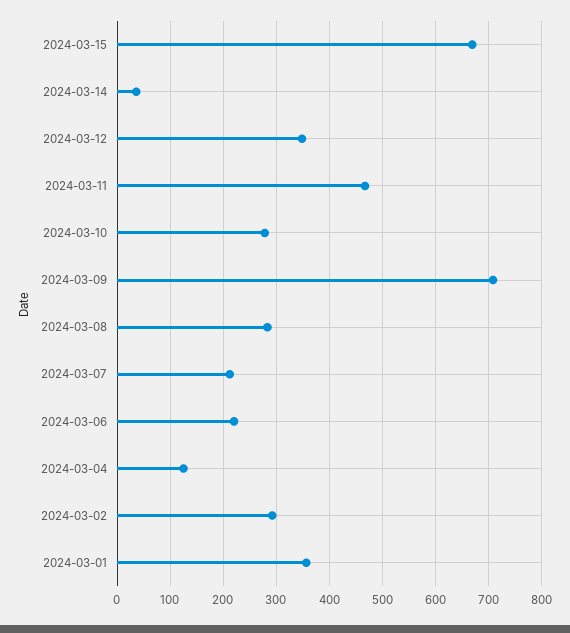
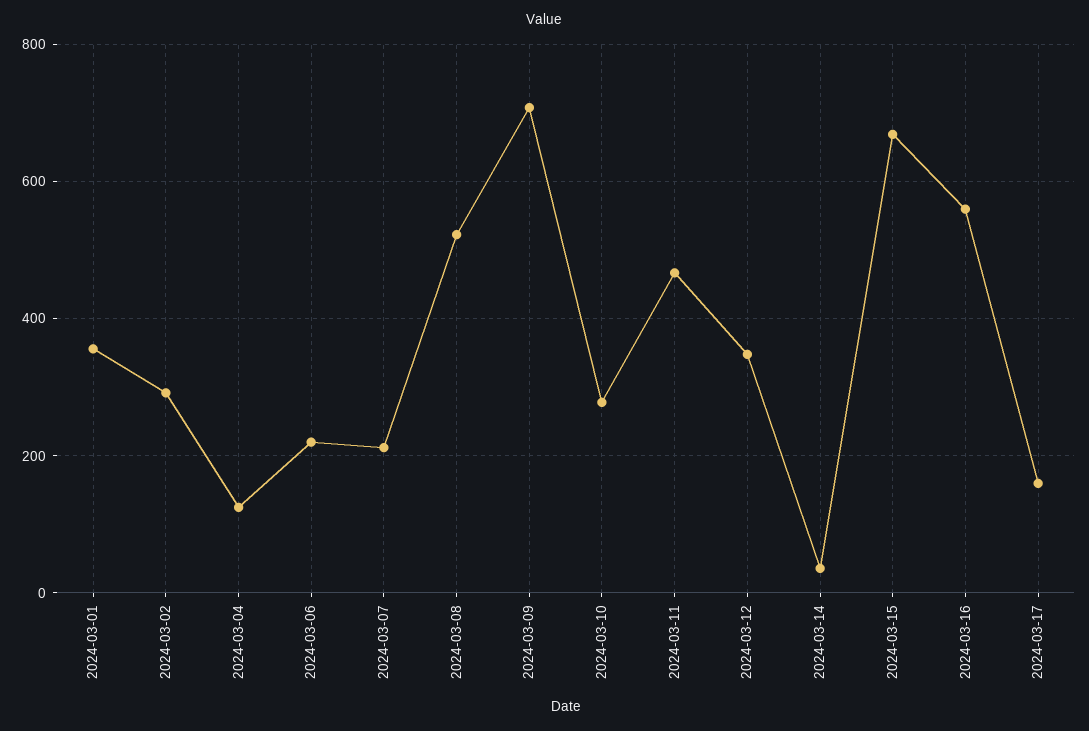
2024-03-08: 280 -> 520
2024-03-16: none -> 560
2024-03-17: none -> 160

